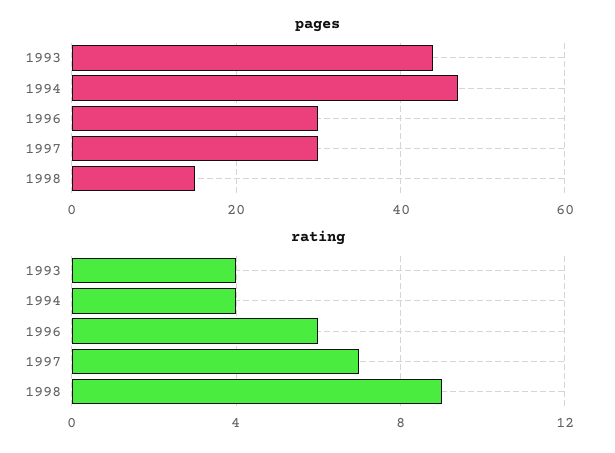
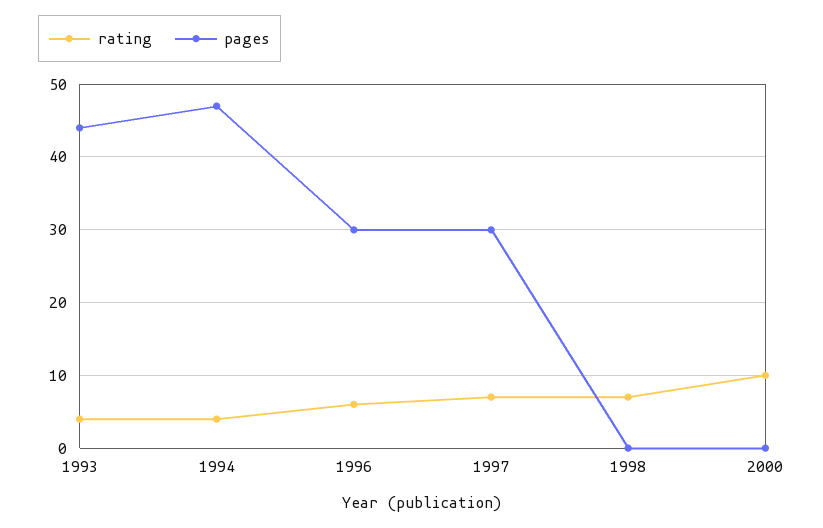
pages, 1998: 15 -> 0
rating, 1998: 9 -> 7
rating, 2000: none -> 10
pages, 2000: none -> 0

